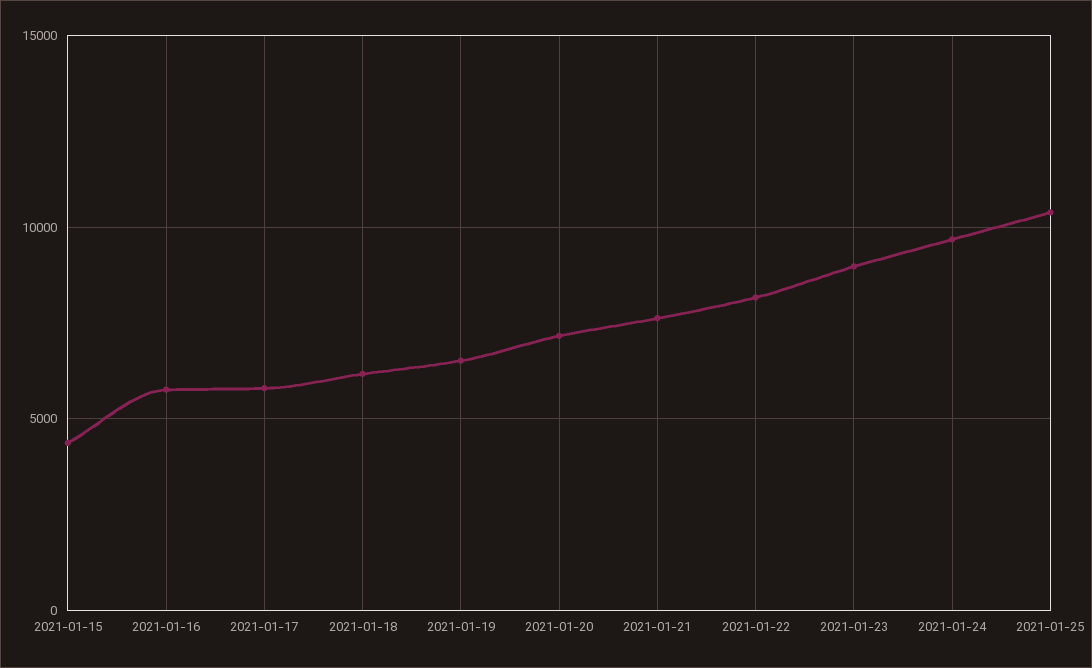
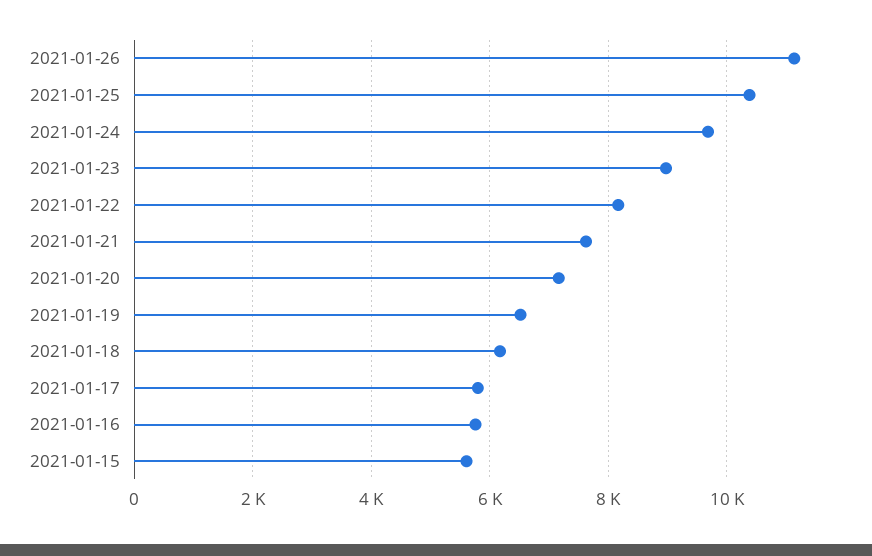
2021-01-15: 4500 -> 5600
2021-01-26: none -> 11200

